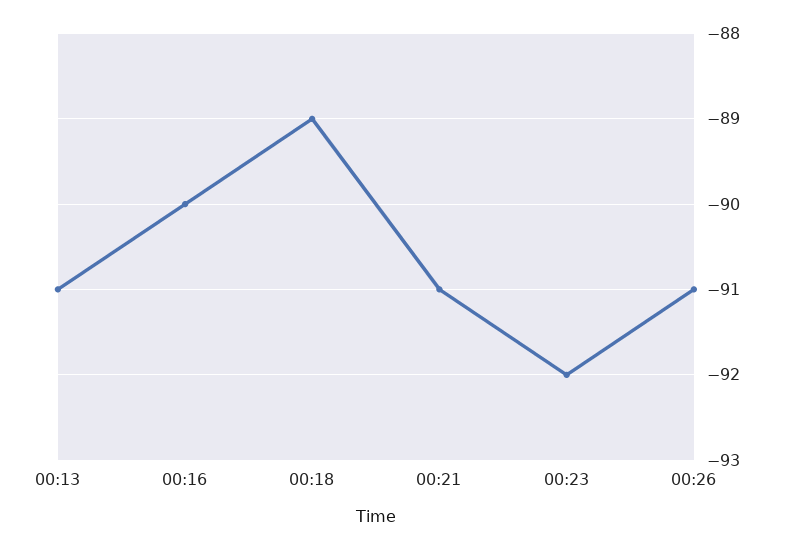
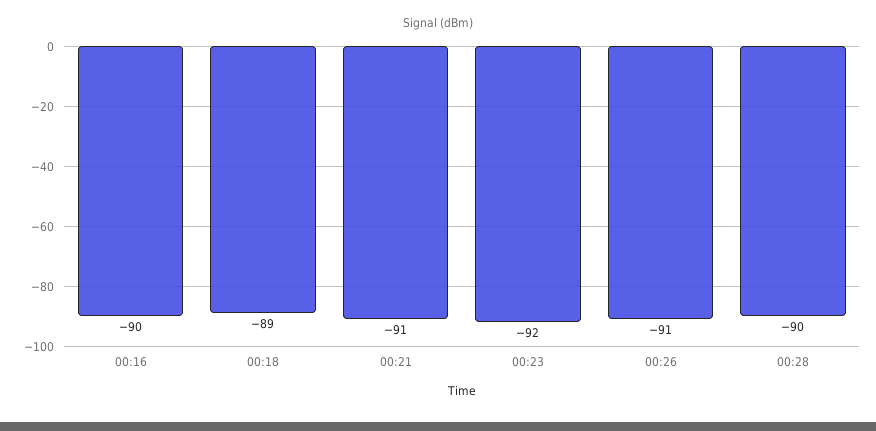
00:13: -91 -> none
00:28: none -> -90

